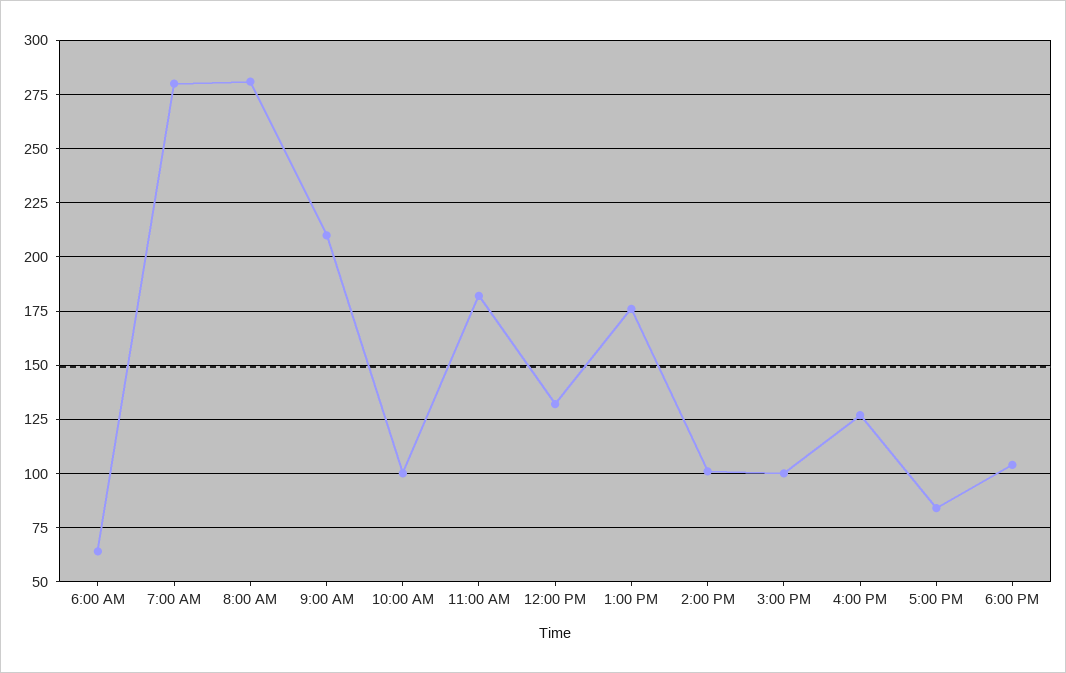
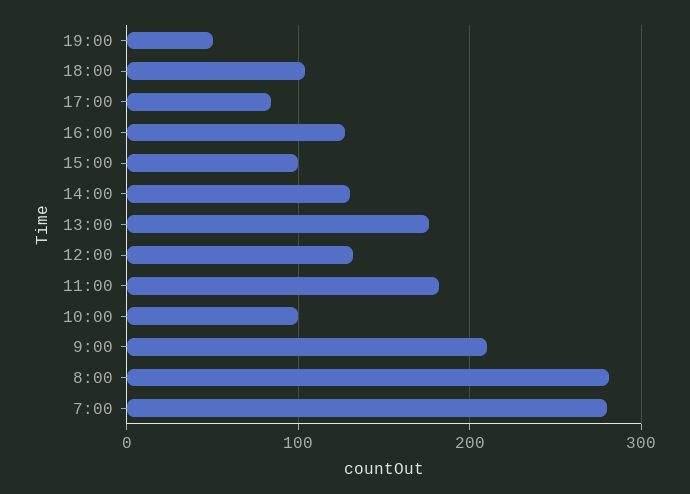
6:00 AM: 65 -> none
2:00 PM: 100 -> 130
19:00: none -> 50

